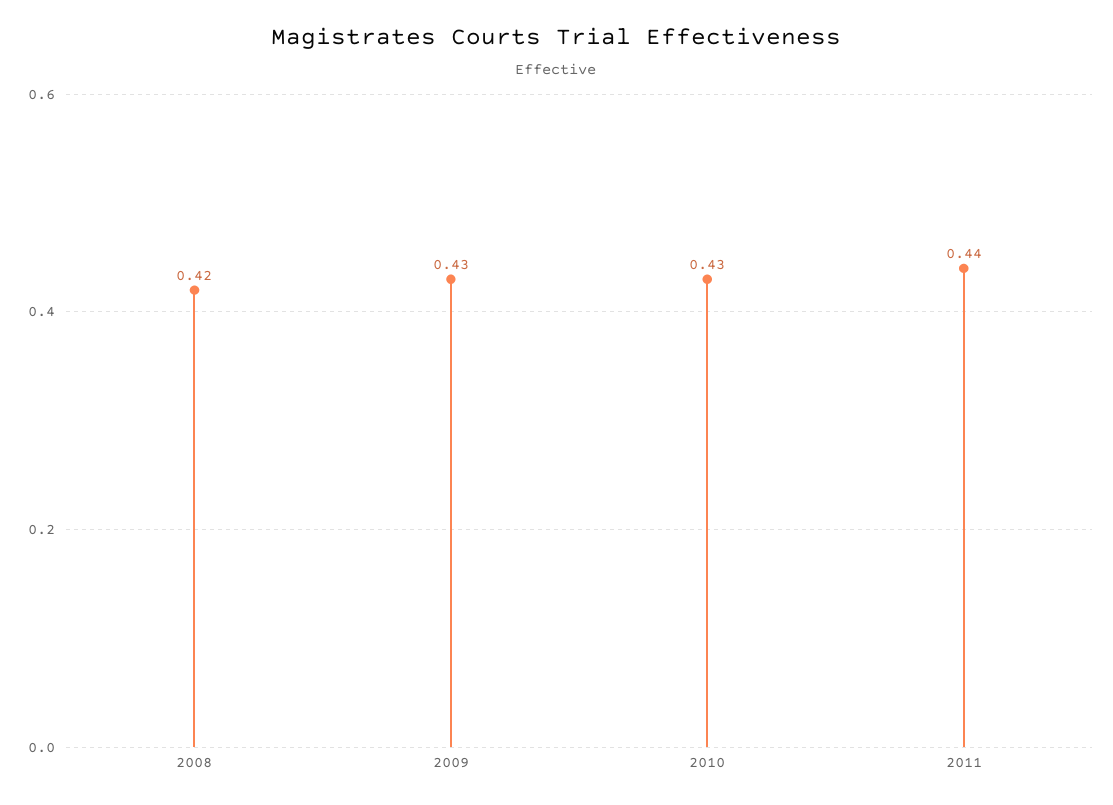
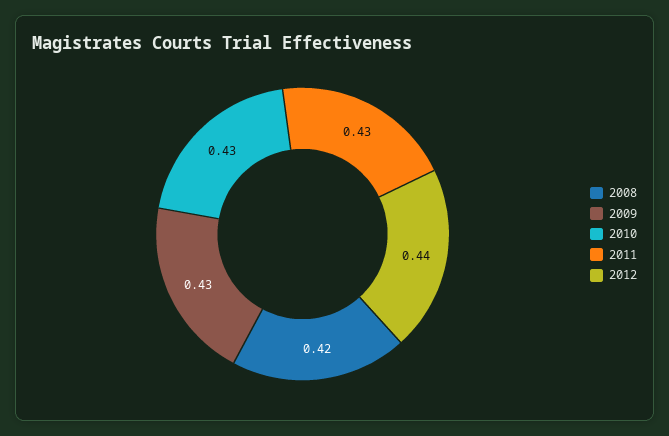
2011: 0.44 -> 0.43
2012: none -> 0.44

